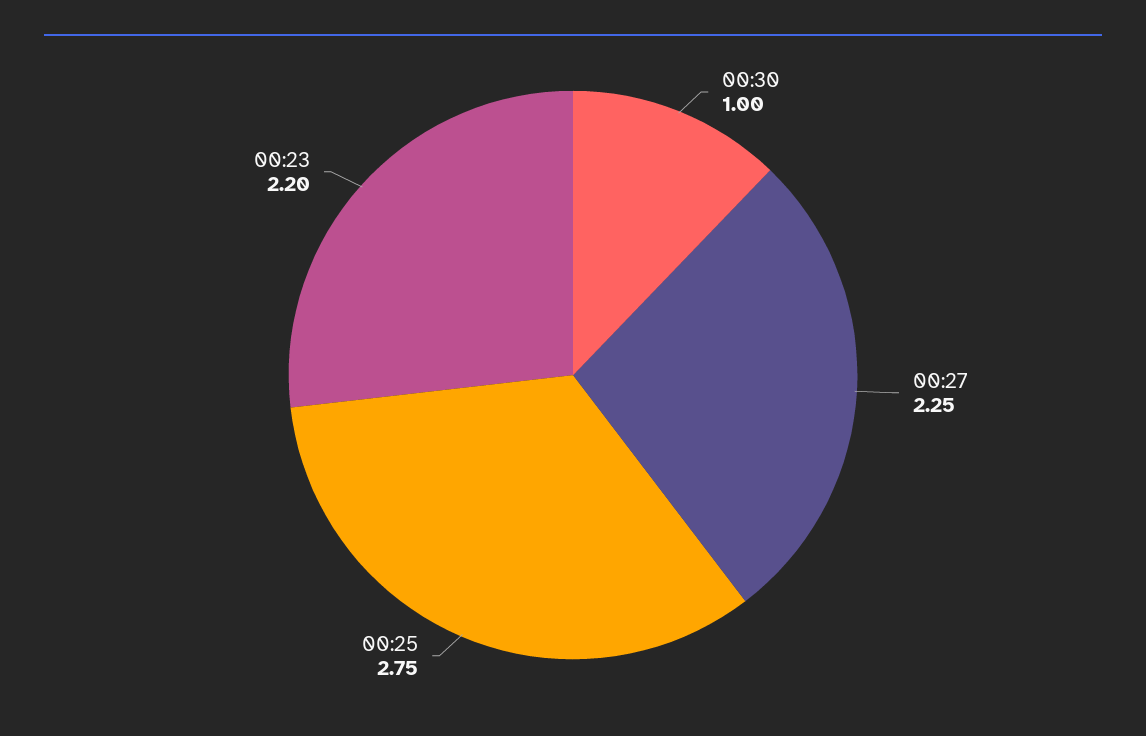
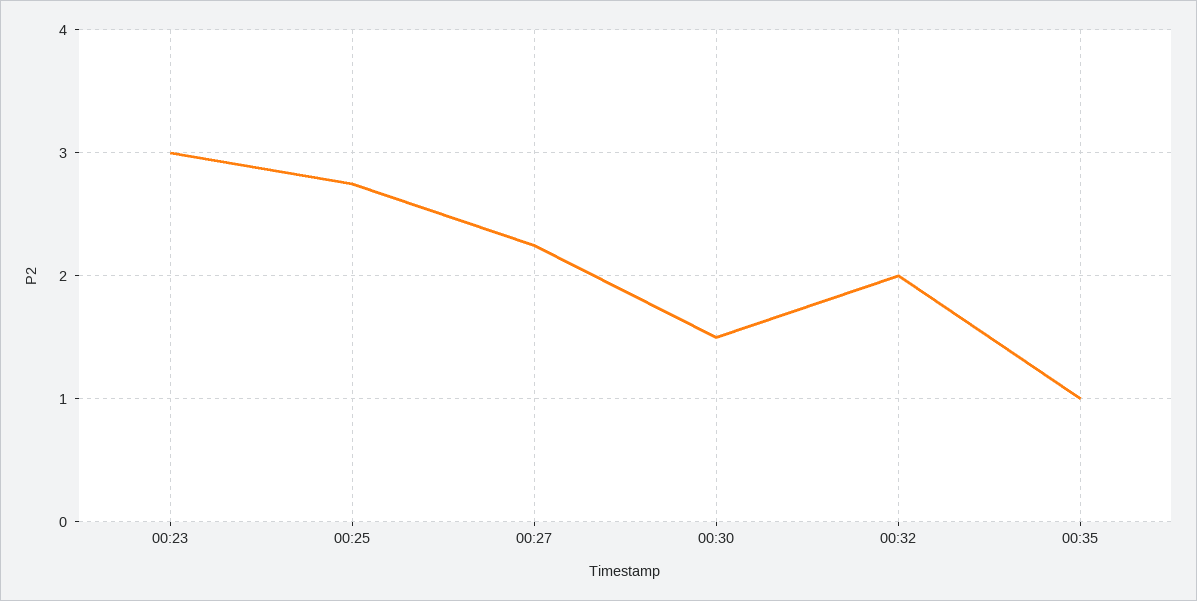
00:30: 1 -> 1.5
00:23: 2.2 -> 3
00:32: none -> 2
00:35: none -> 1

